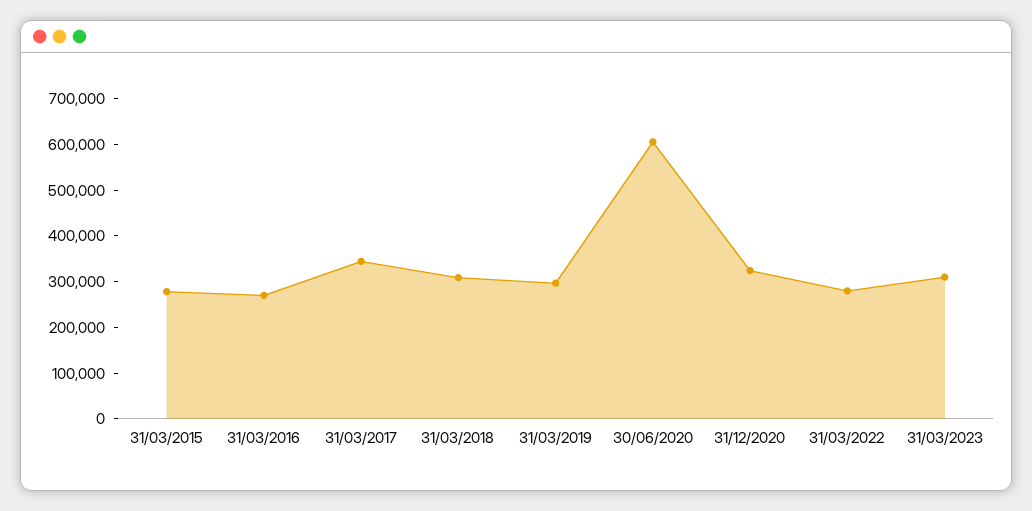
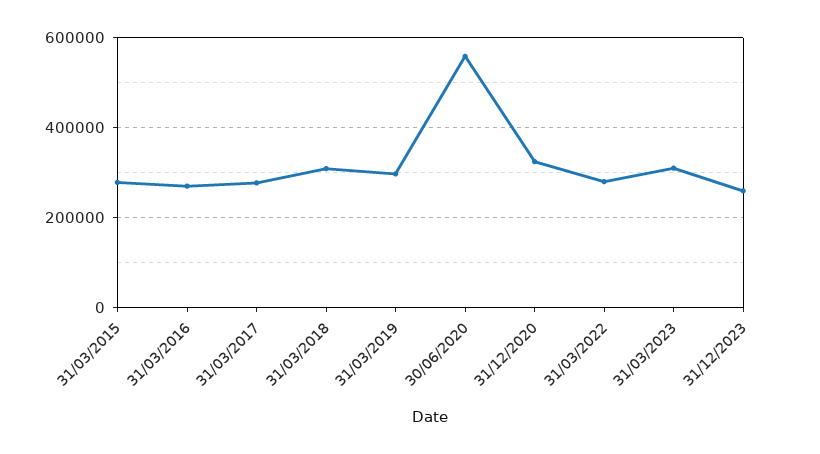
31/03/2017: 340000 -> 280000
30/06/2020: 600000 -> 560000
31/12/2023: none -> 260000

